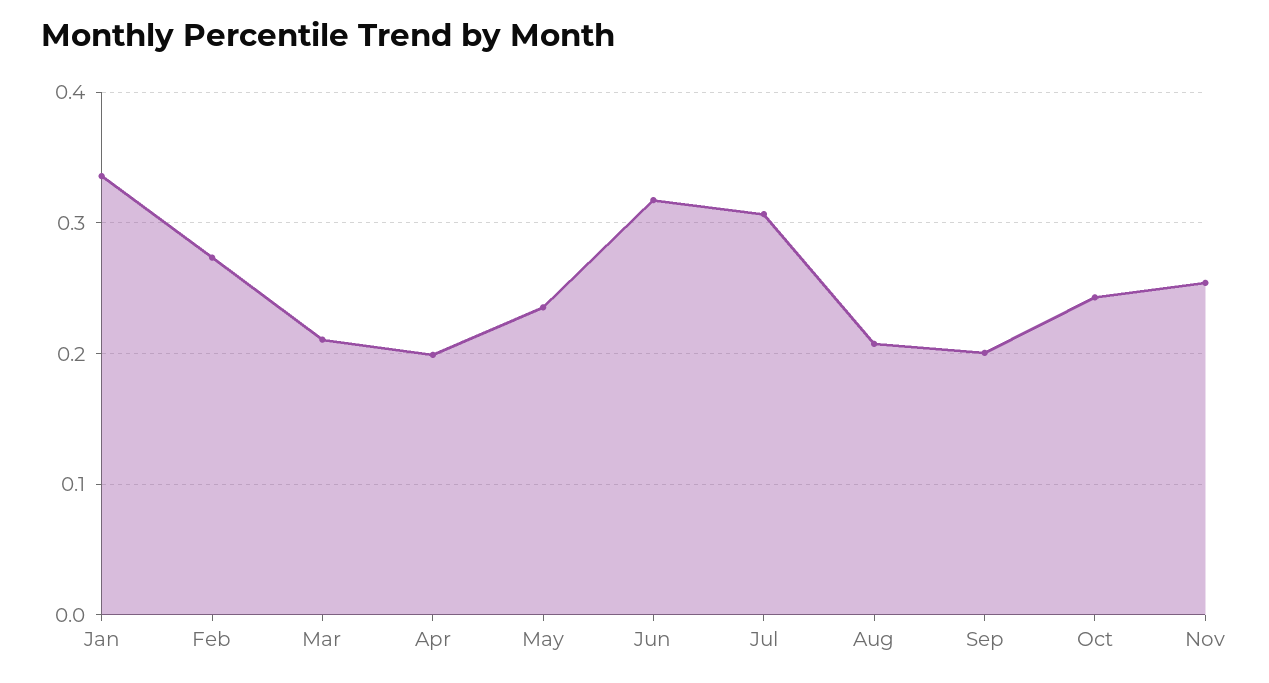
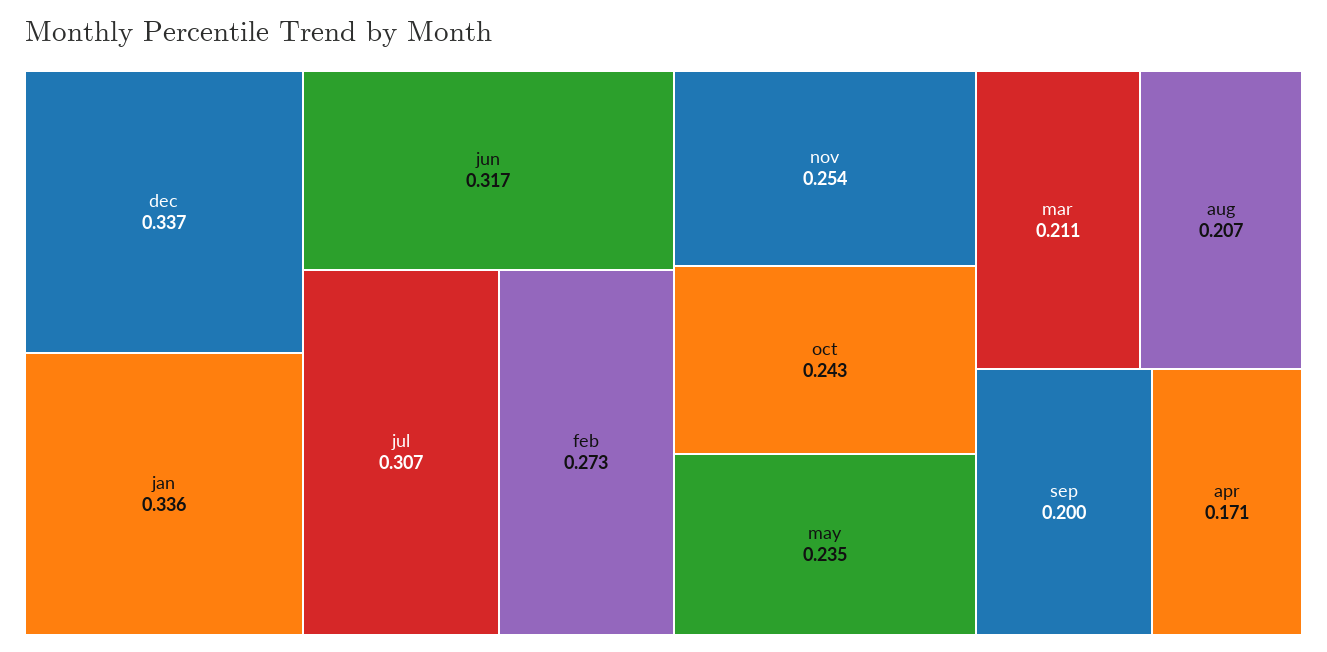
Apr: 0.2 -> 0.171
dec: none -> 0.337

